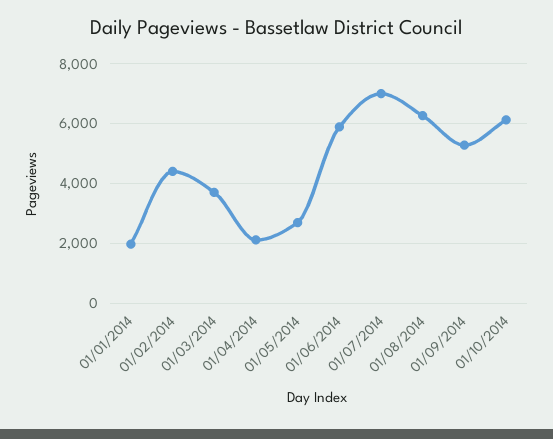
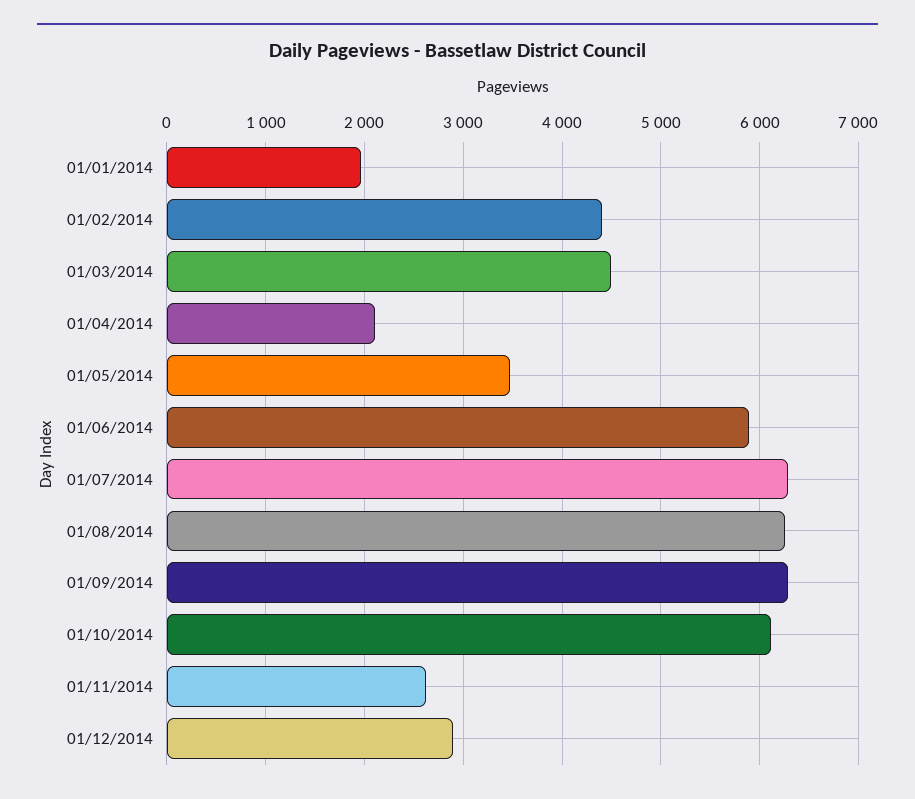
01/03/2014: 3750 -> 4500
01/05/2014: 2750 -> 3500
01/07/2014: 7000 -> 6300
01/09/2014: 5250 -> 6300
01/11/2014: none -> 2600
01/12/2014: none -> 2900

